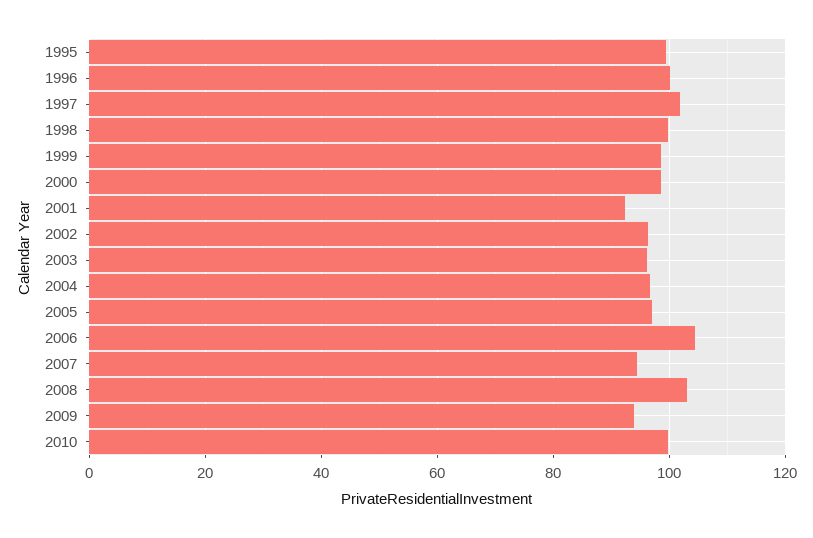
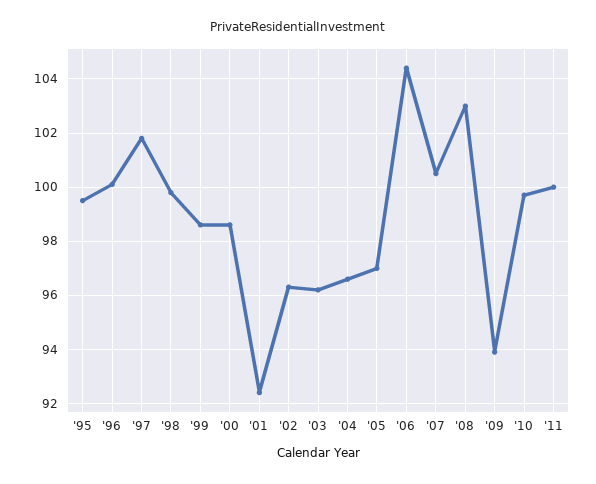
2007: 94 -> 100.5
'11: none -> 100

